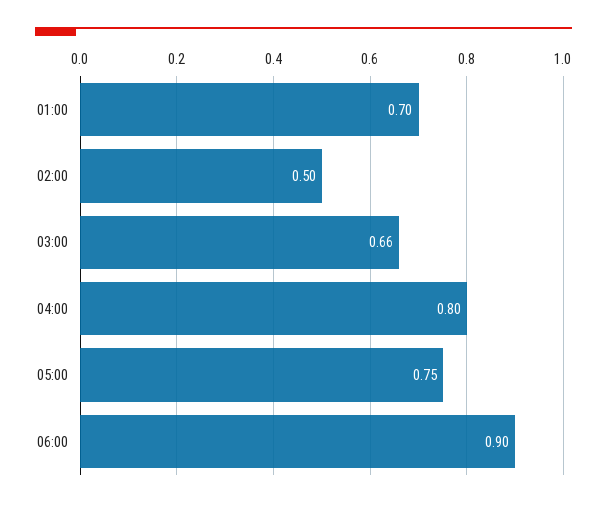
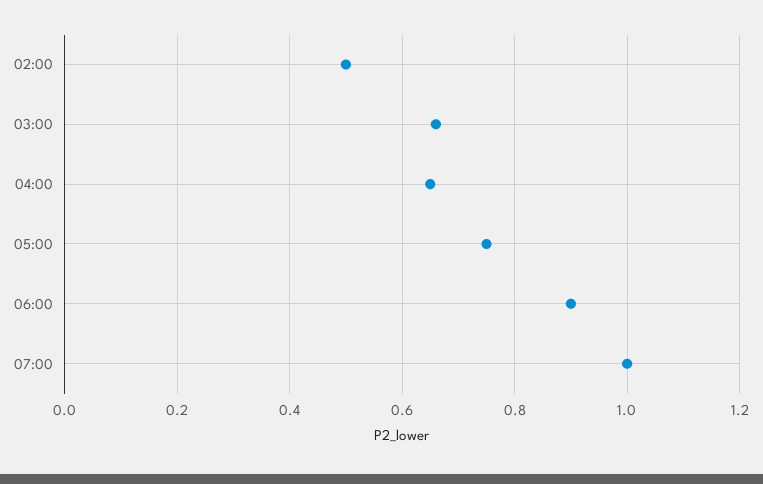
01:00: 0.7 -> none
04:00: 0.8 -> 0.65
07:00: none -> 1

